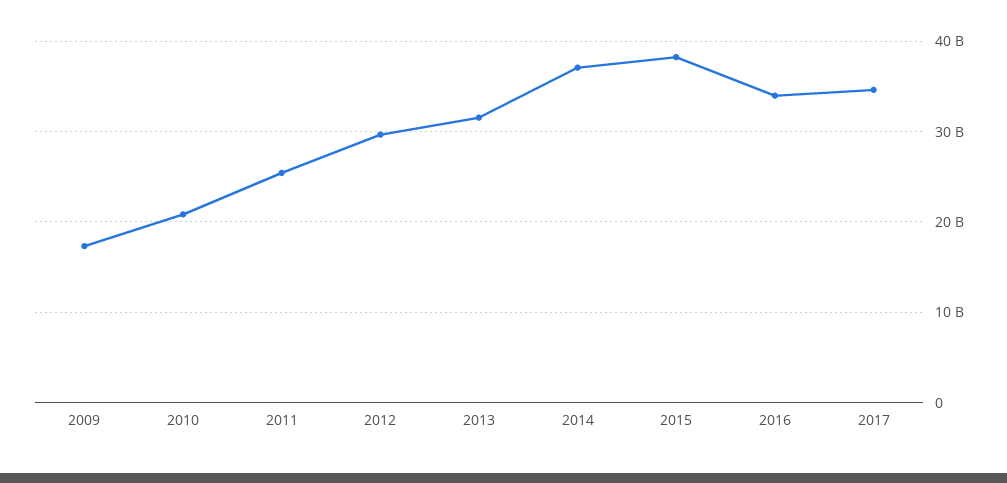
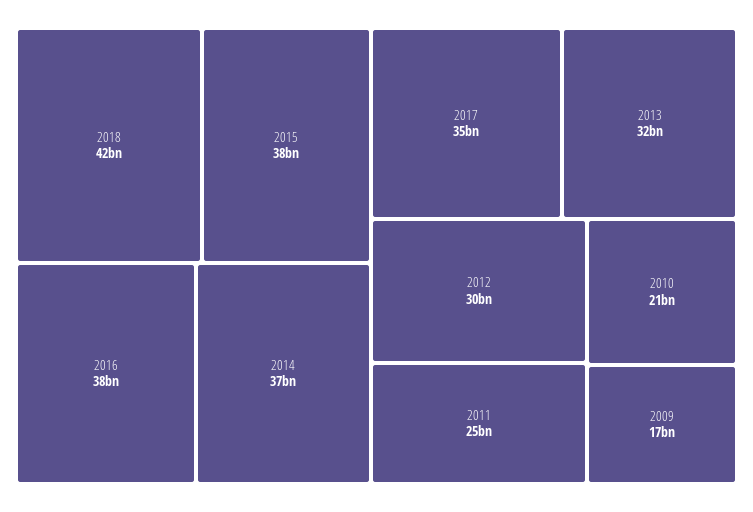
2016: 34000000000 -> 38000000000
2018: none -> 42000000000

